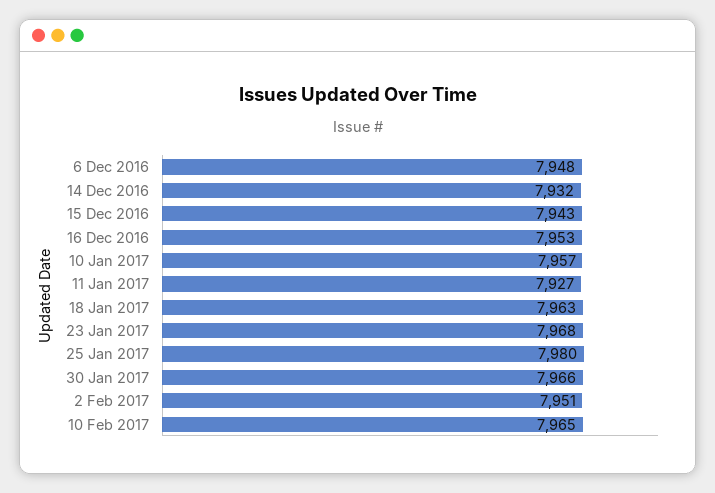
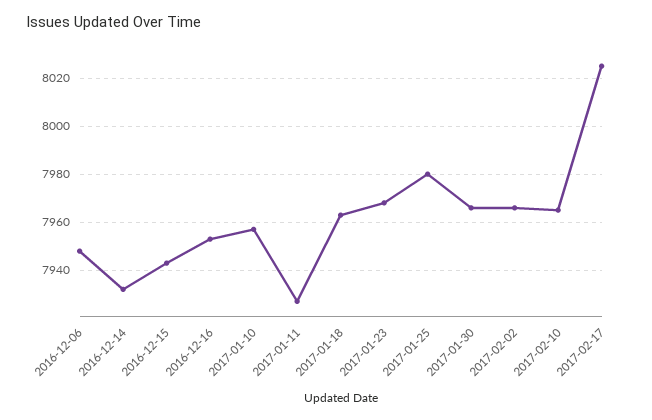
2 Feb 2017: 7951 -> 7965
2017-02-17: none -> 8025

